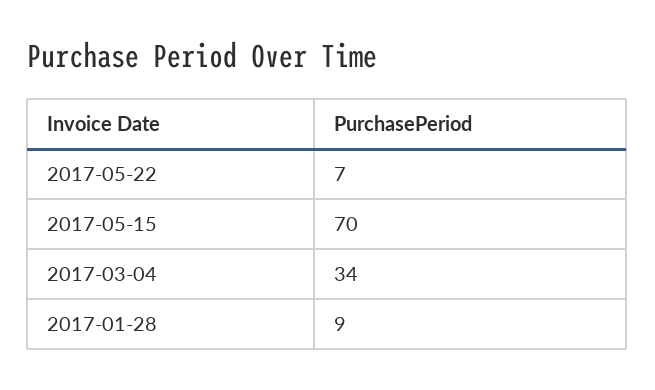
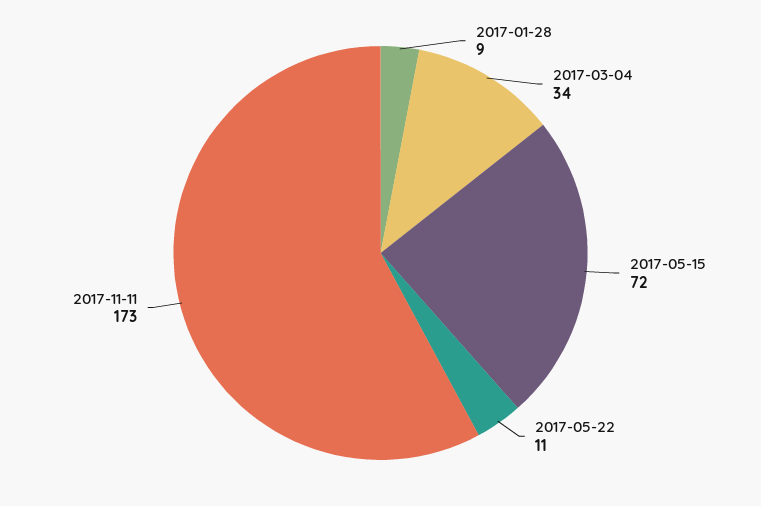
2017-05-22: 7 -> 11
2017-05-15: 70 -> 72
2017-11-11: none -> 173

